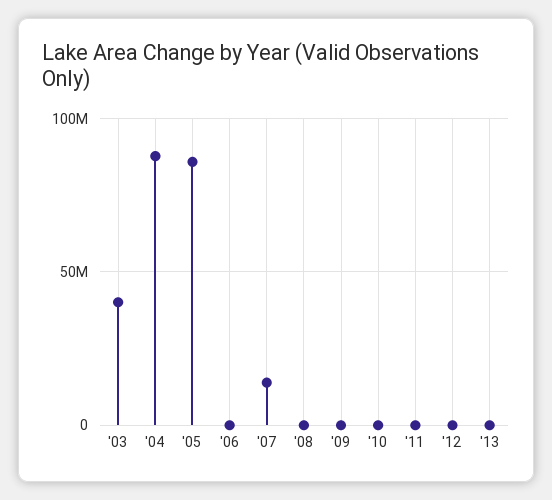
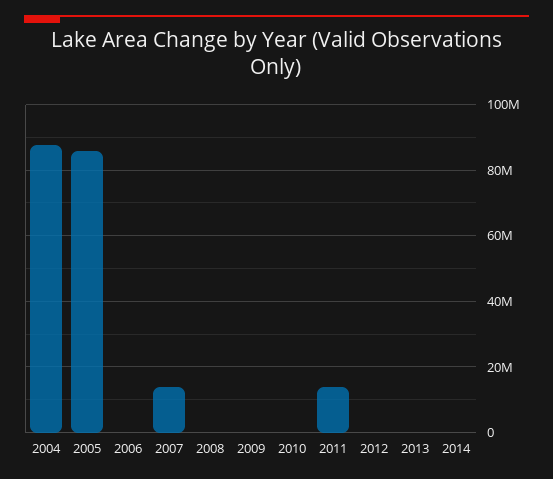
'03: 40000000 -> none
'11: 0 -> 14000000
2014: none -> 0

